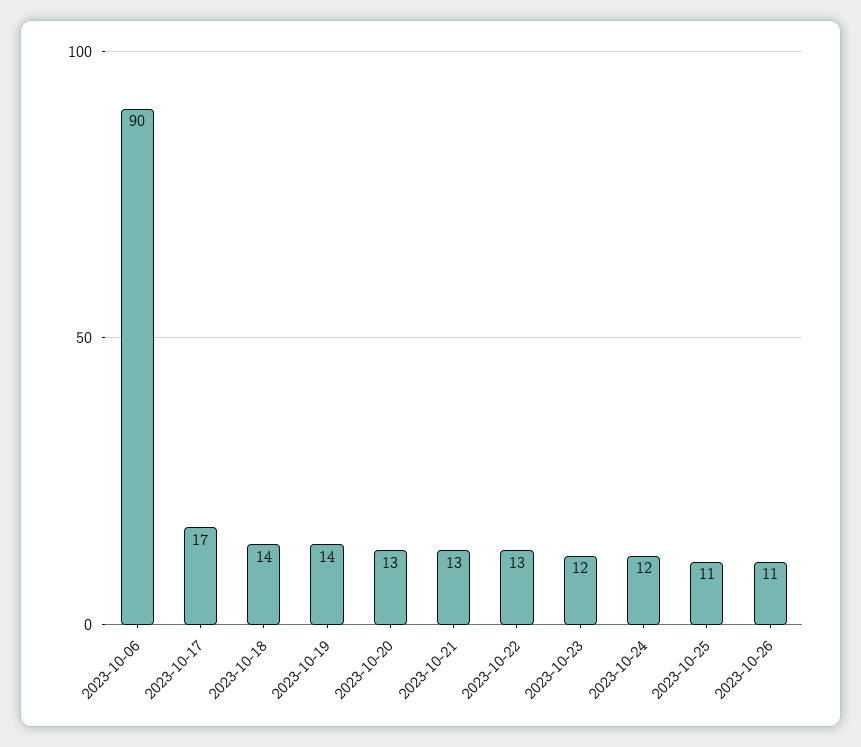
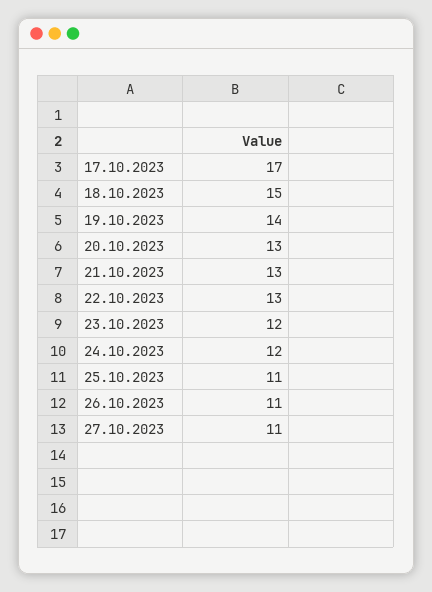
2023-10-06: 90 -> none
2023-10-18: 14 -> 15
27.10.2023: none -> 11

